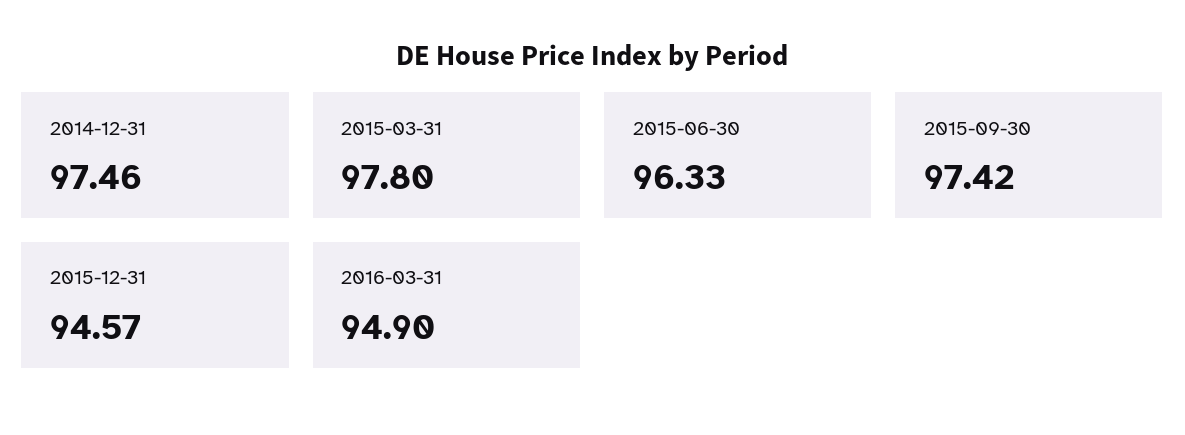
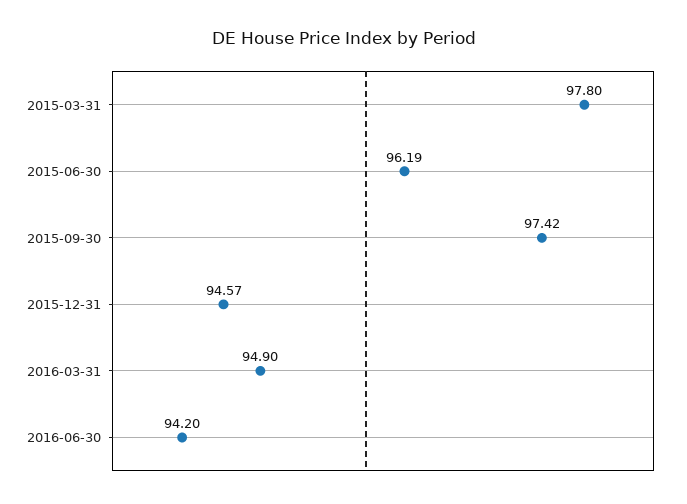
2014-12-31: 97.46 -> none
2015-06-30: 96.33 -> 96.19
2016-06-30: none -> 94.2

